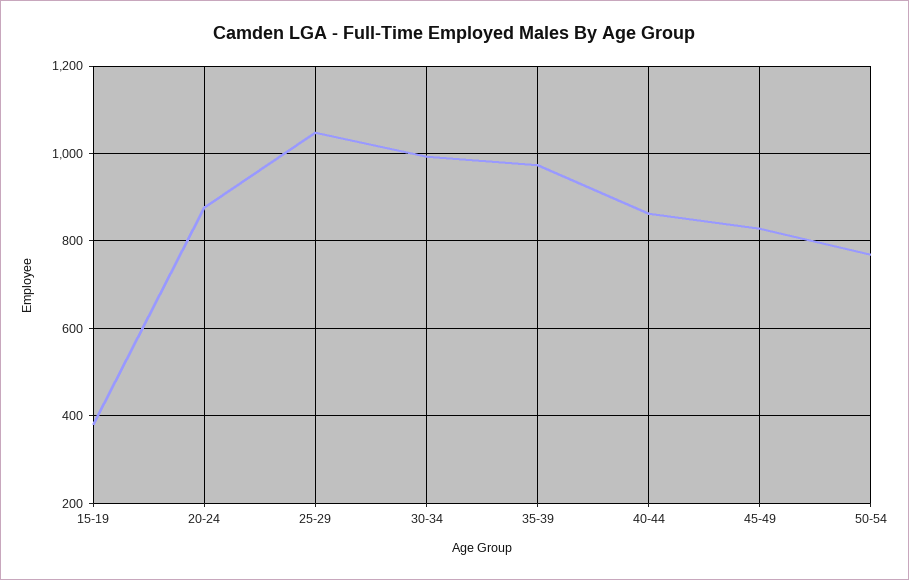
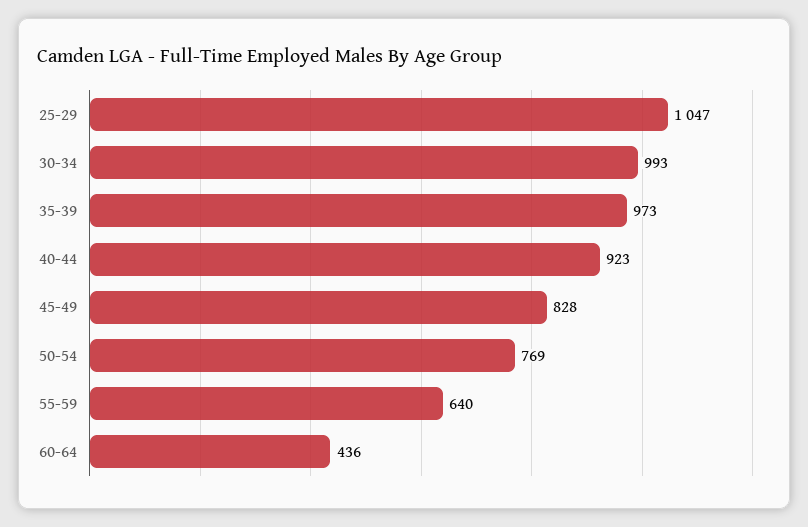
15-19: 380 -> none
20-24: 880 -> none
40-44: 860 -> 923
55-59: none -> 640
60-64: none -> 436

